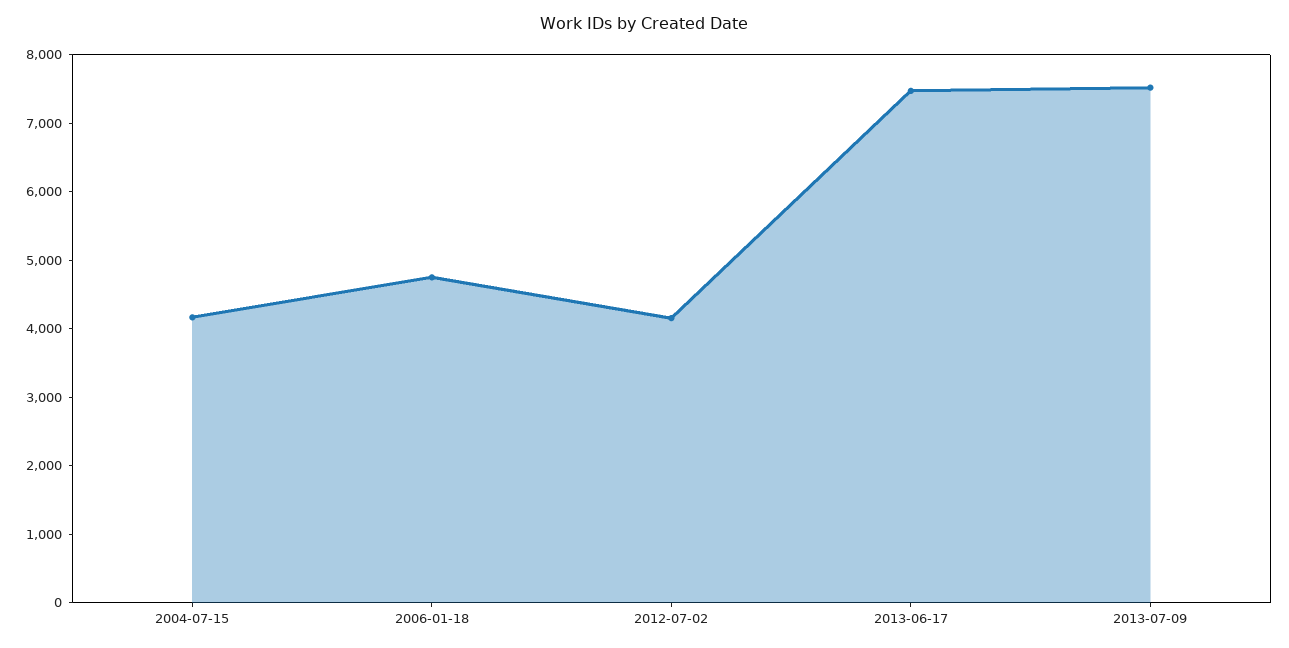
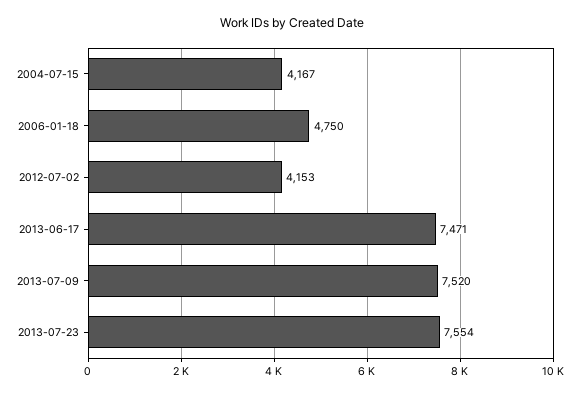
2013-07-23: none -> 7554

